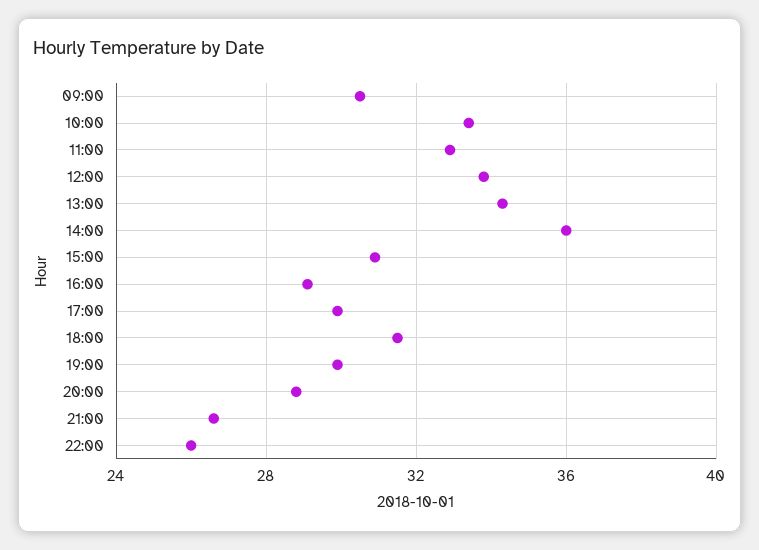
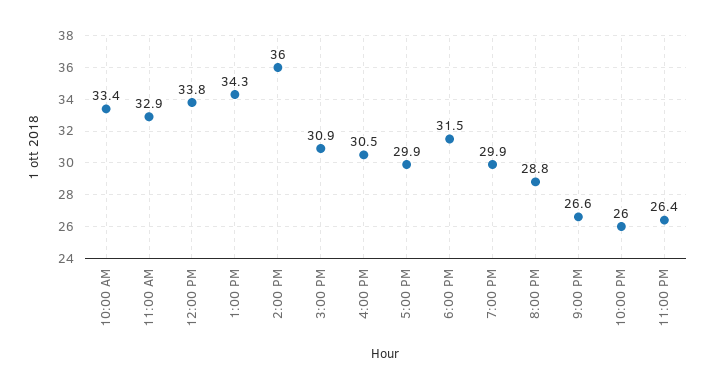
09:00: 30.5 -> none
16:00: 29 -> 30.5
11:00 PM: none -> 26.4

